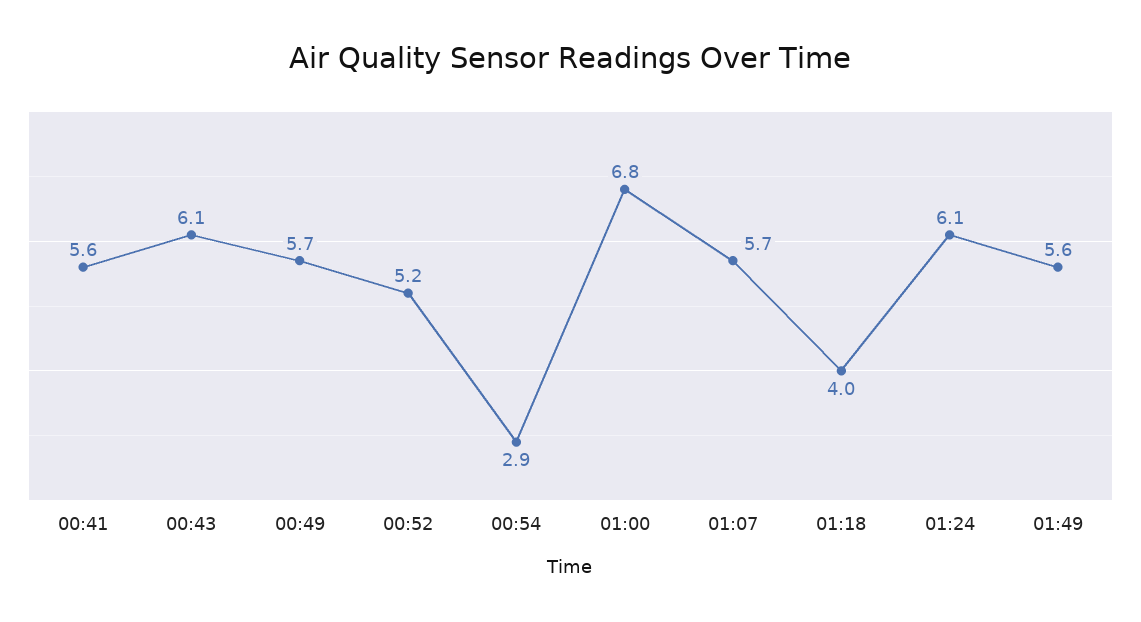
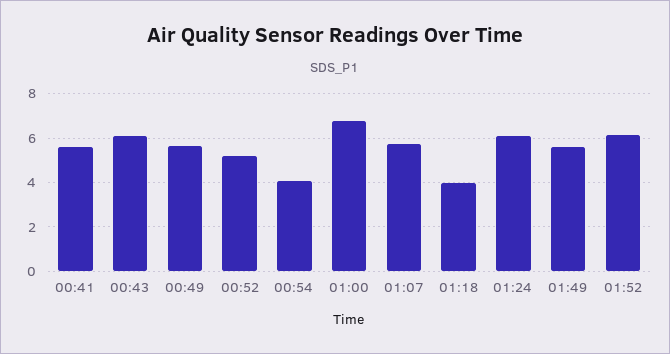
00:54: 2.9 -> 4
01:52: none -> 6

